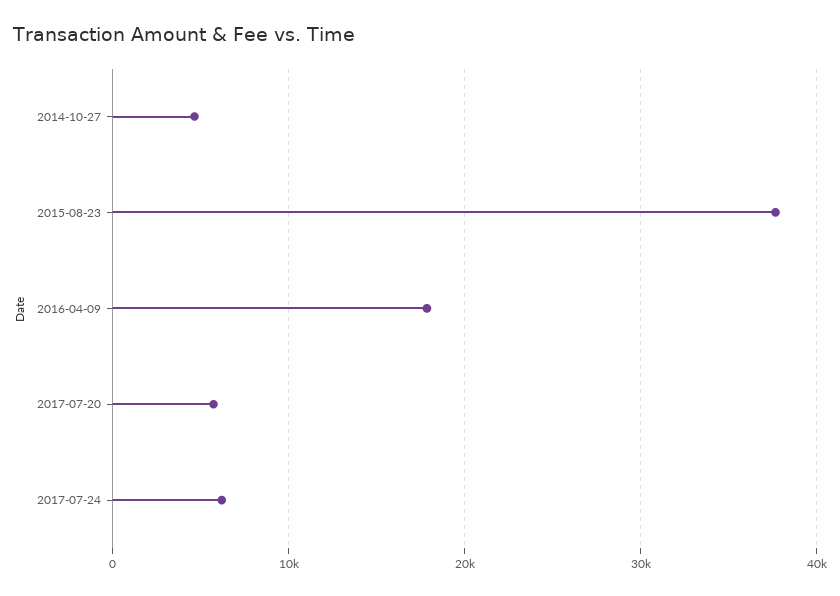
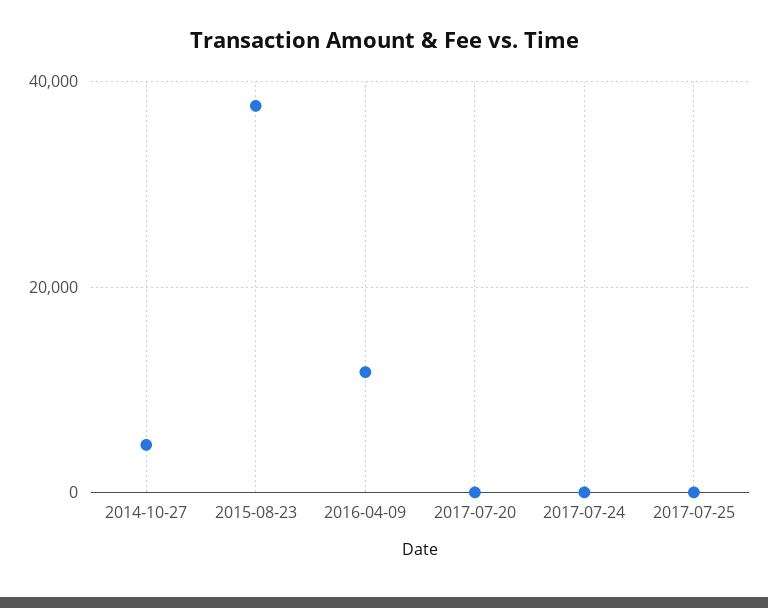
2016-04-09: 18000 -> 12000
2017-07-20: 6000 -> 0
2017-07-24: 6000 -> 0
2017-07-25: none -> 0

